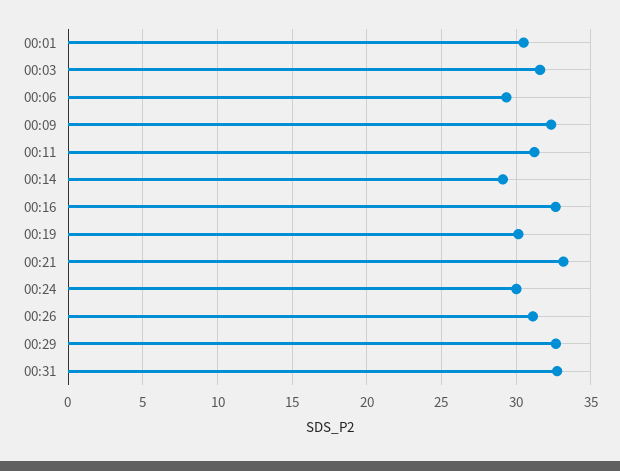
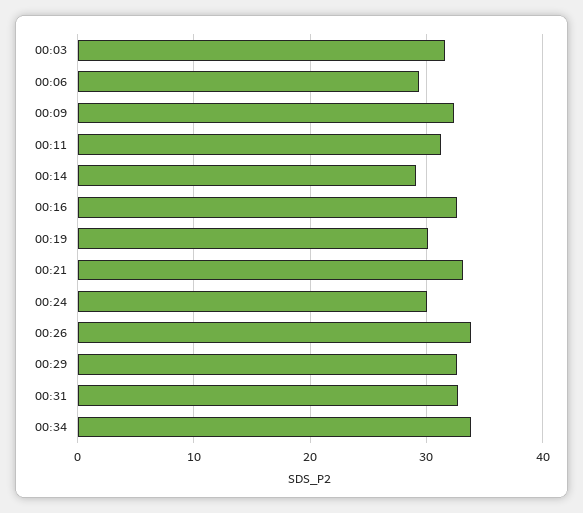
00:01: 30.5 -> none
00:26: 31 -> 34
00:34: none -> 34

